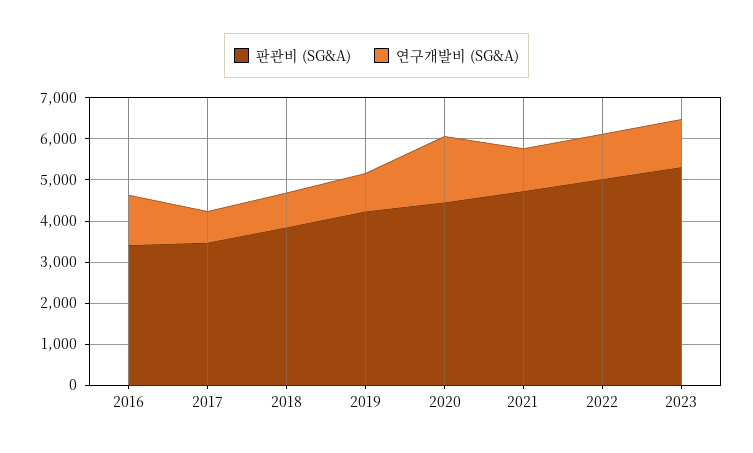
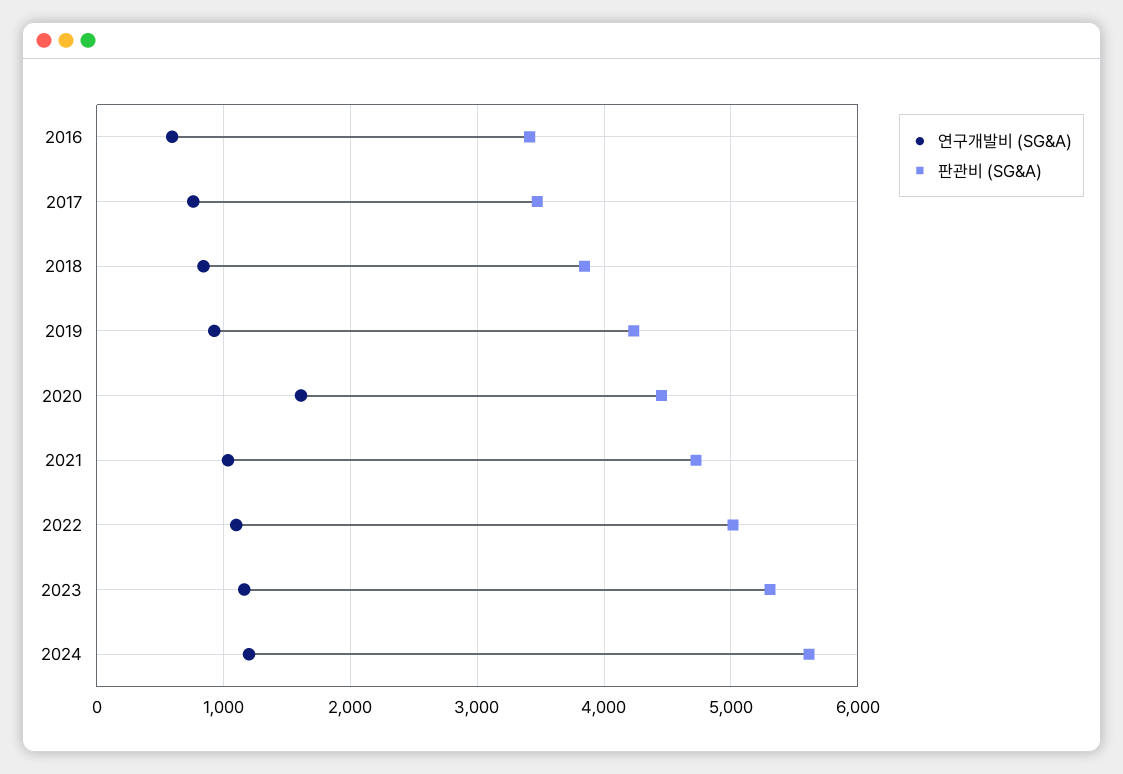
연구개발비 (SG&A), 2016: 1200 -> 600
연구개발비 (SG&A), 2024: none -> 1200
판관비 (SG&A), 2024: none -> 5600

